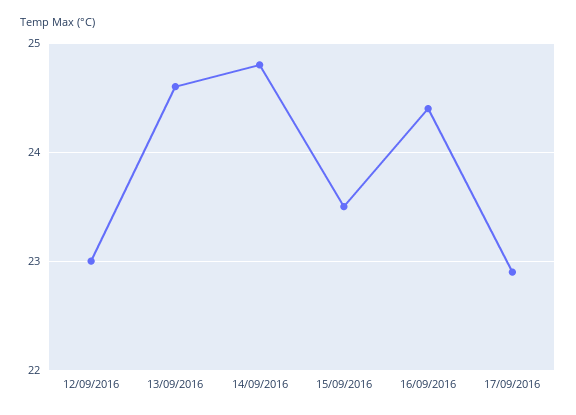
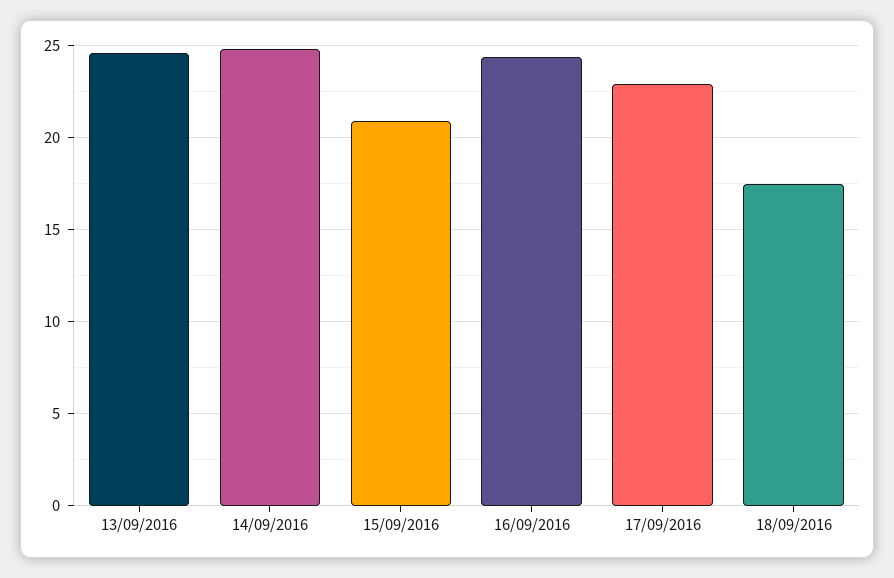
12/09/2016: 23 -> none
15/09/2016: 23.5 -> 21
18/09/2016: none -> 17.5

